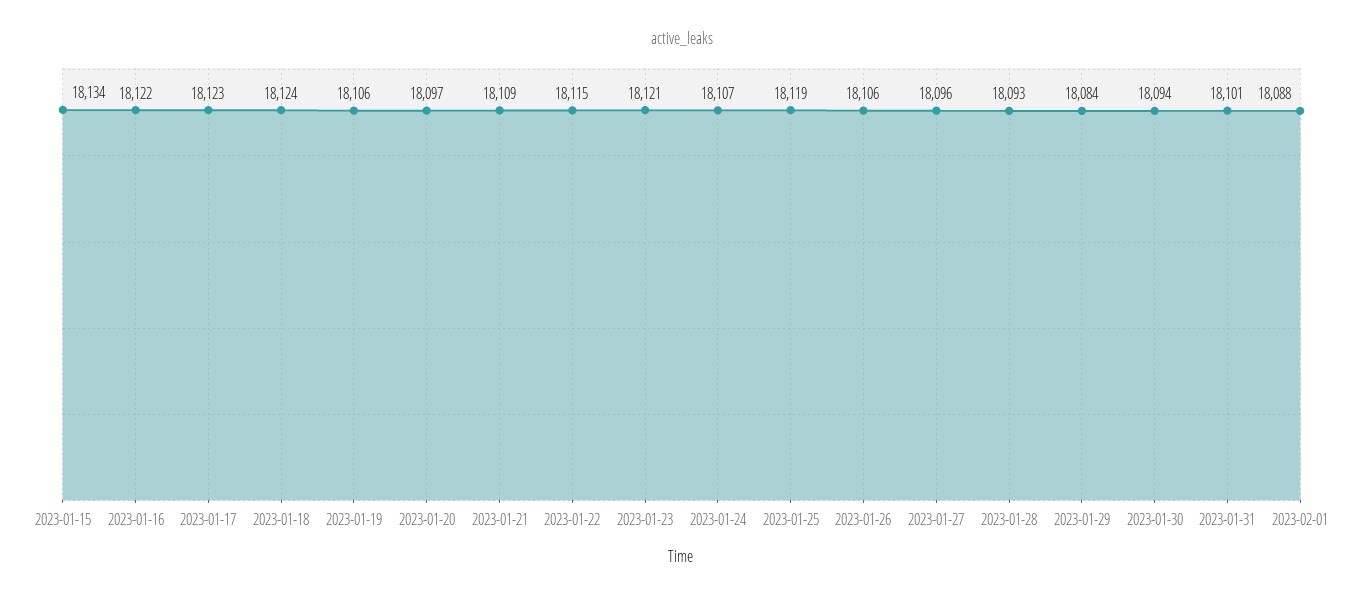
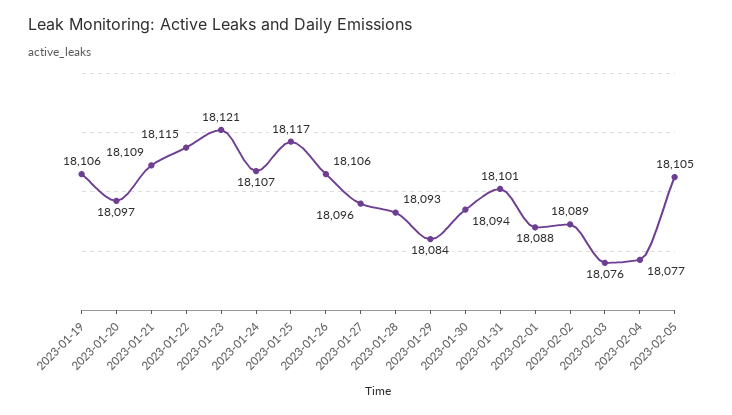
2023-01-15: 18134 -> none
2023-01-16: 18122 -> none
2023-01-17: 18123 -> none
2023-01-18: 18124 -> none
2023-01-25: 18119 -> 18117
2023-02-02: none -> 18089
2023-02-03: none -> 18076
2023-02-04: none -> 18077
2023-02-05: none -> 18105

